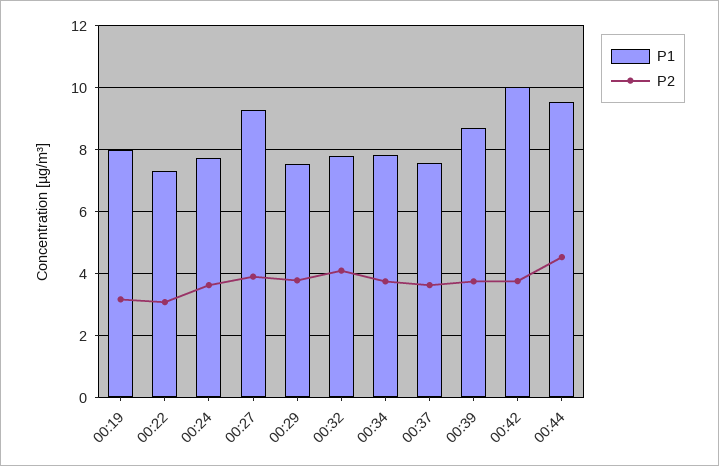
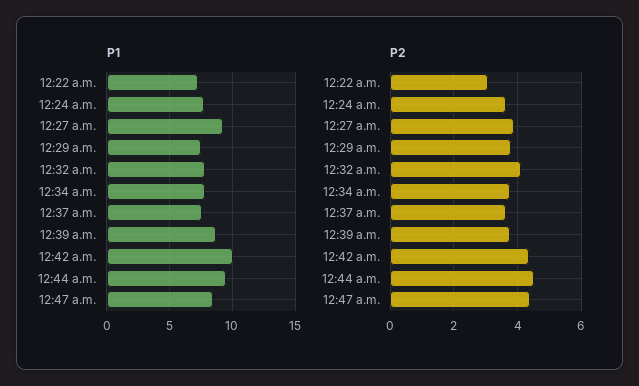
P1, 00:19: 8 -> none
P2, 00:19: 3.2 -> none
P2, 00:42: 3.8 -> 4.4
P1, 12:47 a.m.: none -> 8.5
P2, 12:47 a.m.: none -> 4.4

